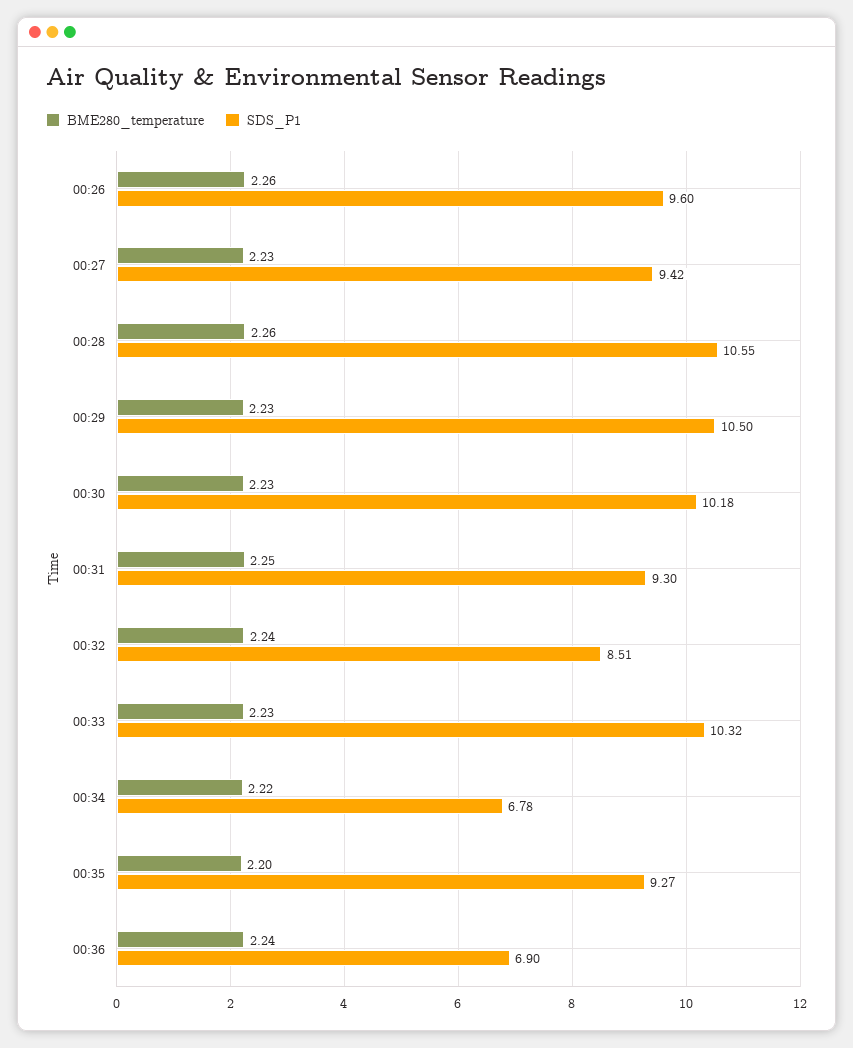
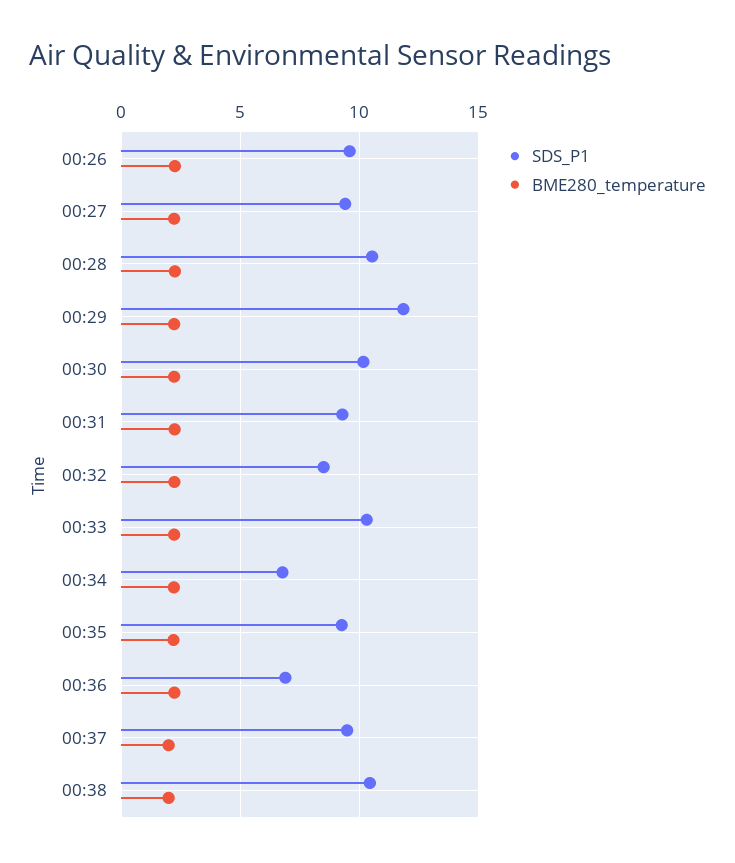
SDS_P1, 00:29: 10.5 -> 12
SDS_P1, 00:37: none -> 9.5
BME280_temperature, 00:37: none -> 2
SDS_P1, 00:38: none -> 10.5
BME280_temperature, 00:38: none -> 2

